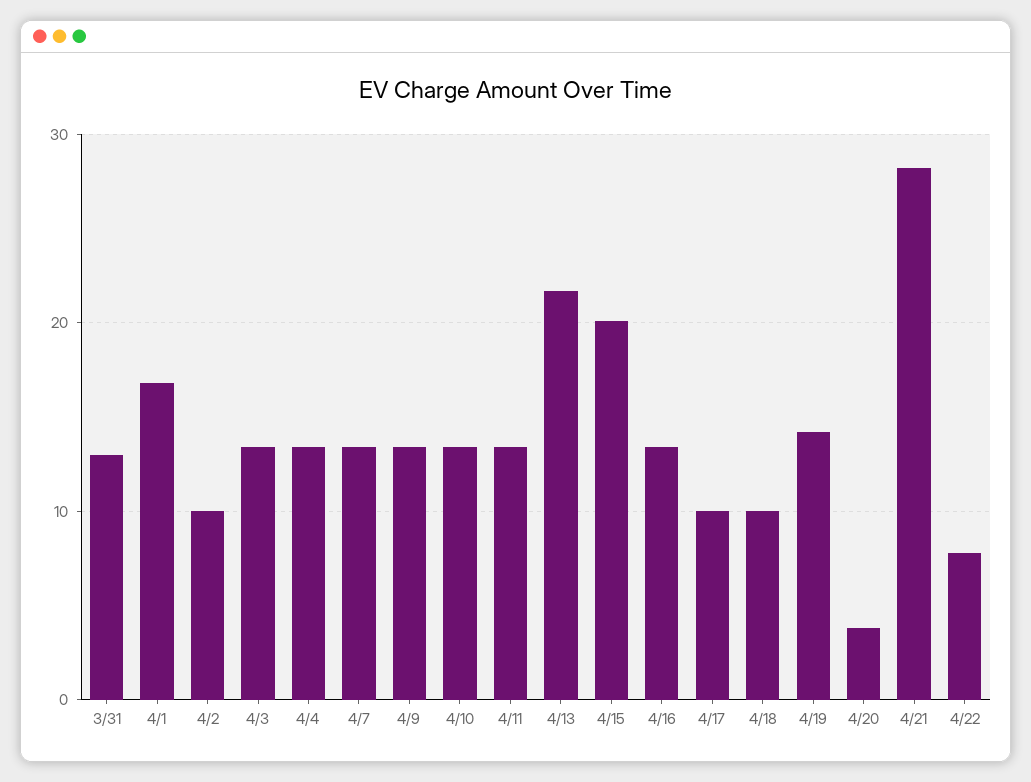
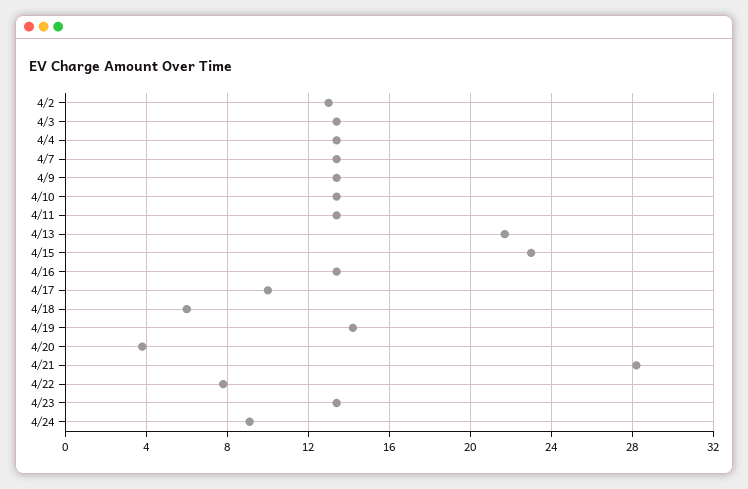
3/31: 13 -> none
4/1: 17 -> none
4/2: 10 -> 13
4/15: 20 -> 23
4/18: 10 -> 6
4/23: none -> 13.5
4/24: none -> 9

